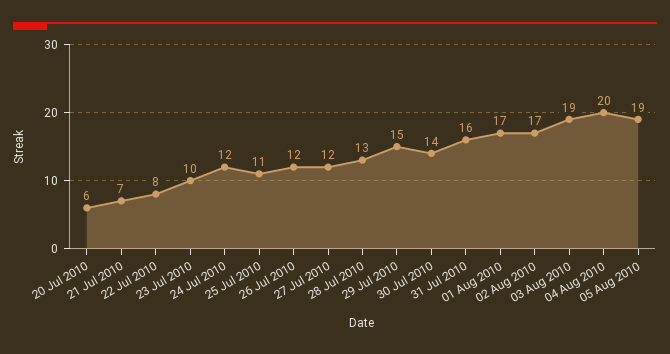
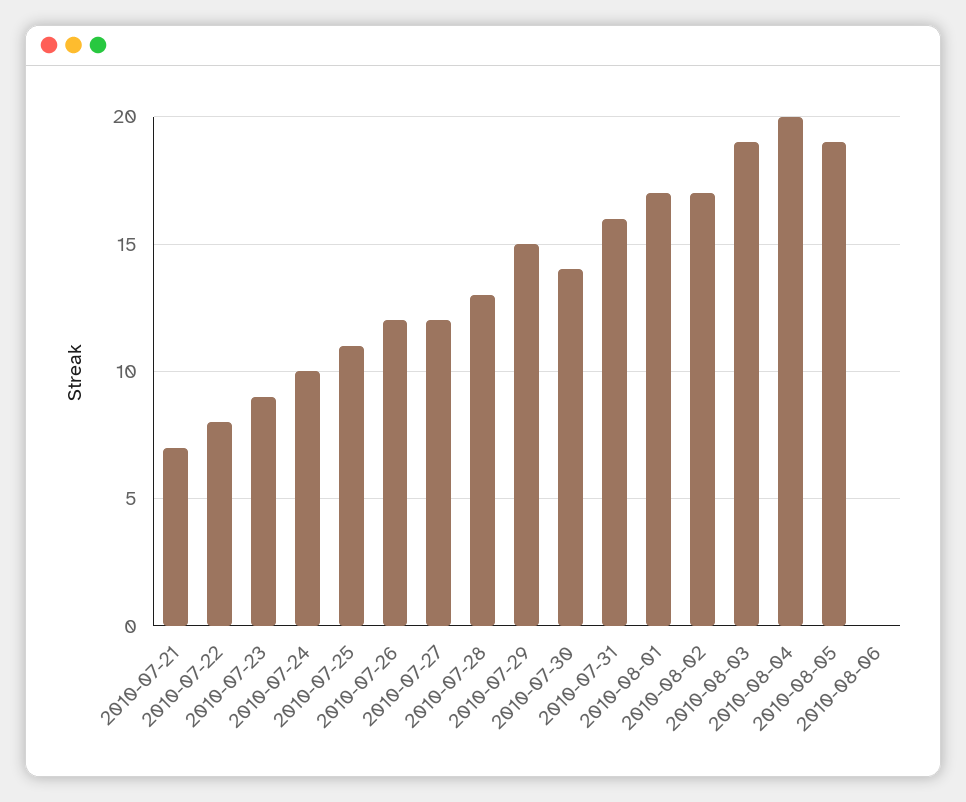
20 Jul 2010: 6 -> none
23 Jul 2010: 10 -> 9
24 Jul 2010: 12 -> 10
2010-08-06: none -> 0

